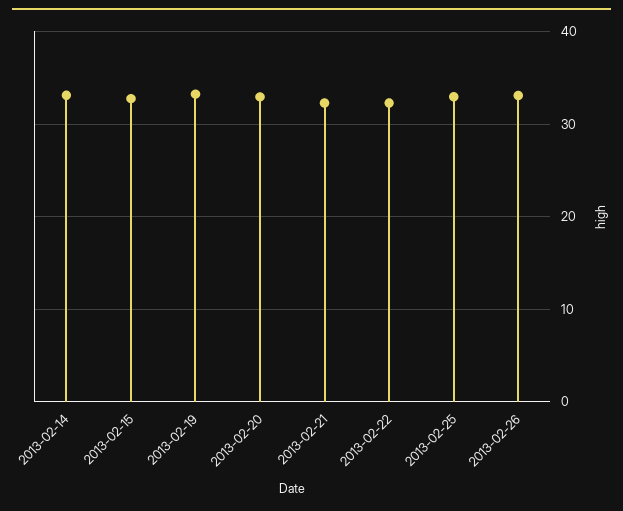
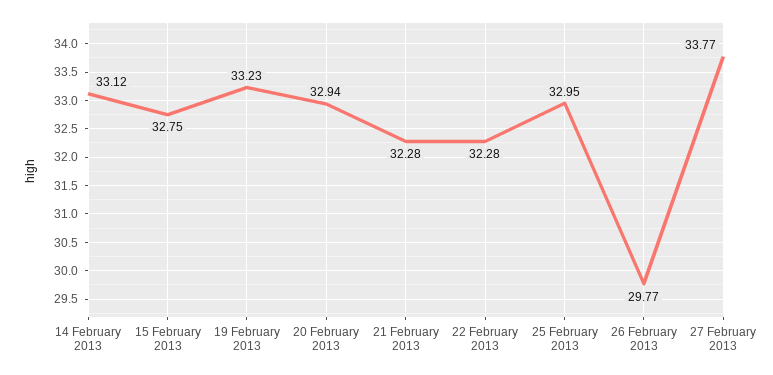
2013-02-26: 33 -> 29.77
27 February 2013: none -> 33.77

